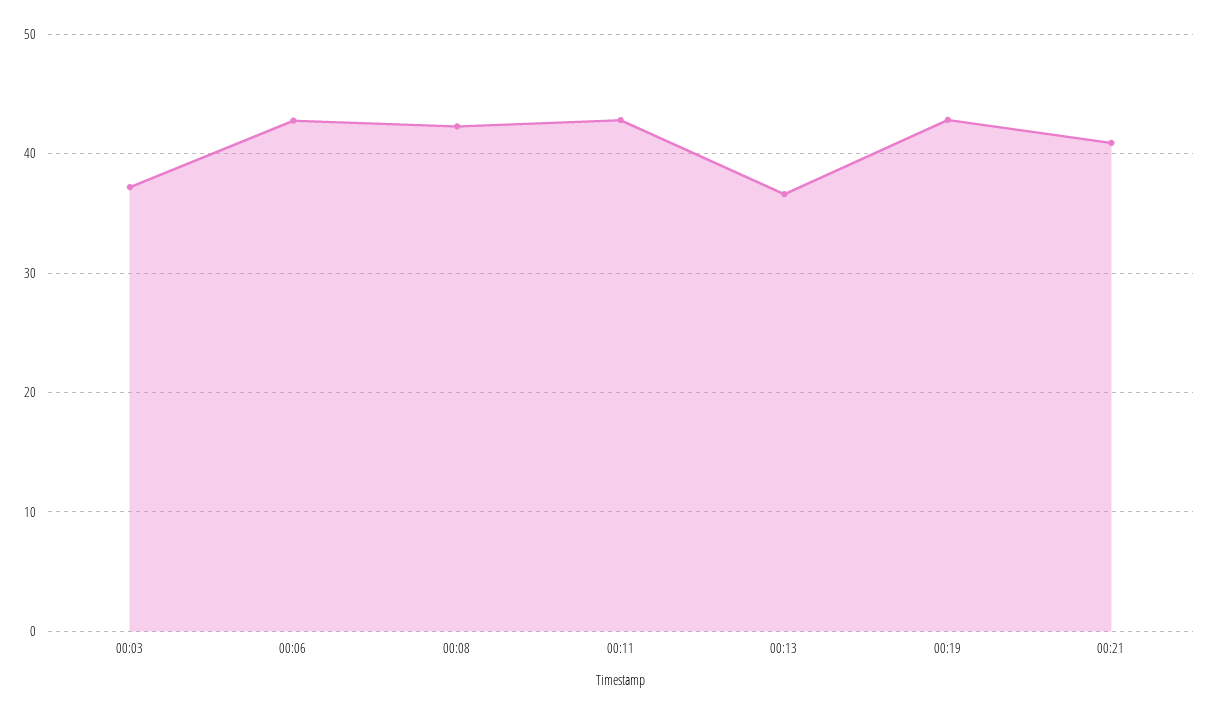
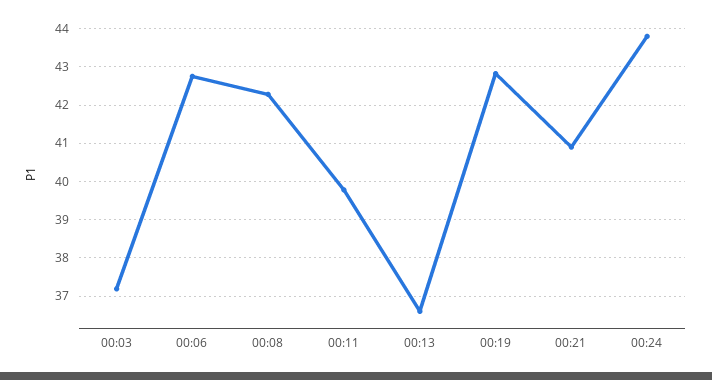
00:11: 43 -> 39.8
00:24: none -> 43.8

